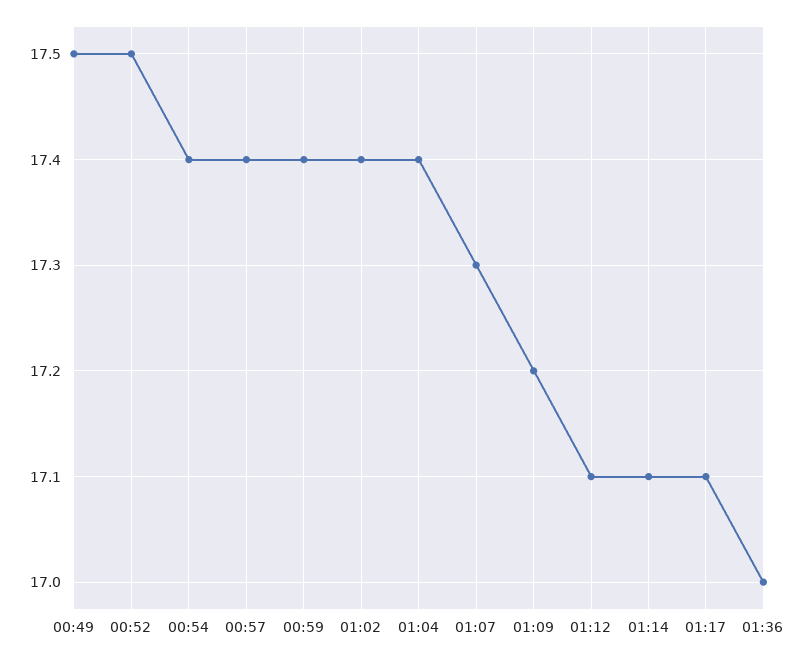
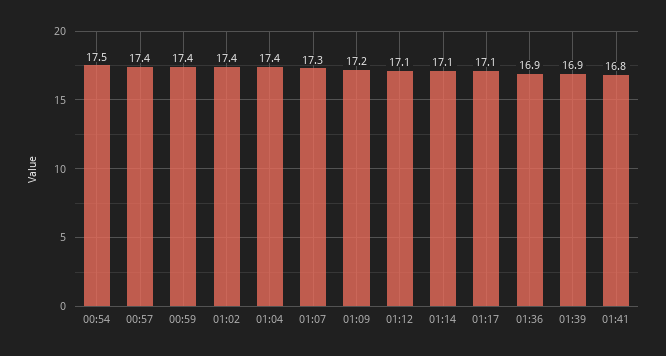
00:49: 17.5 -> none
00:52: 17.5 -> none
00:54: 17.4 -> 17.5
01:36: 17 -> 16.9
01:39: none -> 16.9
01:41: none -> 16.8

